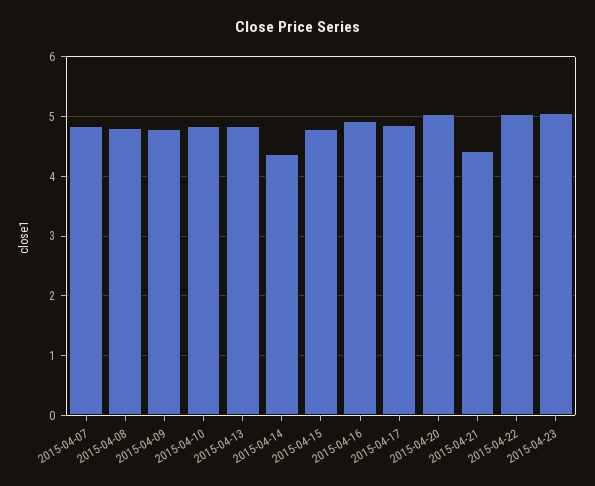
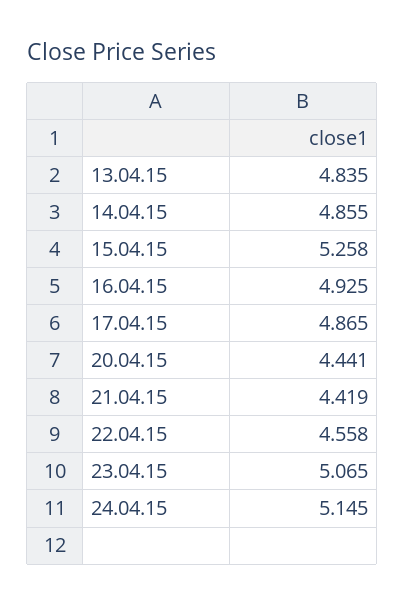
2015-04-07: 4.8 -> none
2015-04-08: 4.8 -> none
2015-04-09: 4.8 -> none
2015-04-10: 4.8 -> none
2015-04-14: 4.4 -> 4.855
2015-04-15: 4.8 -> 5.258
2015-04-20: 5 -> 4.441
2015-04-22: 5 -> 4.558
24.04.15: none -> 5.145

